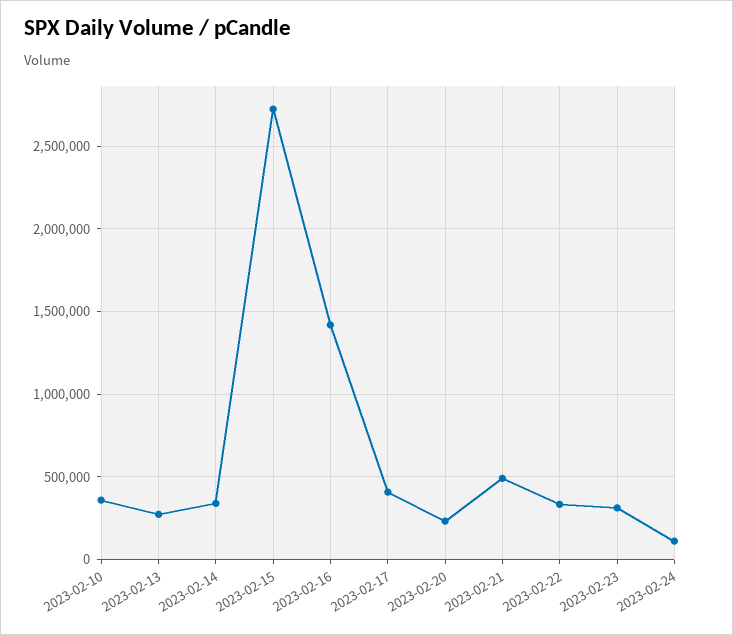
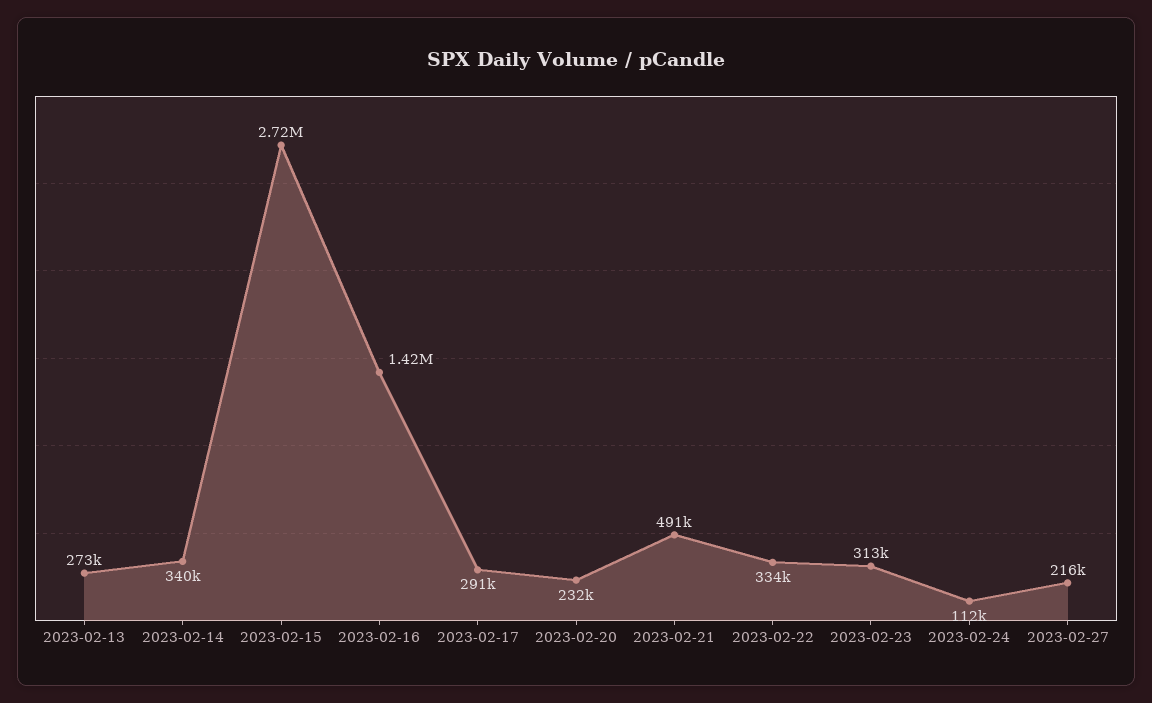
2023-02-10: 350000 -> none
2023-02-17: 400000 -> 291000
2023-02-27: none -> 216000

